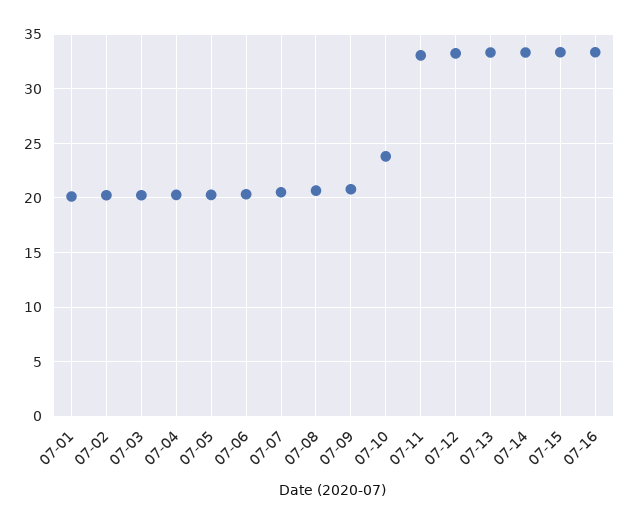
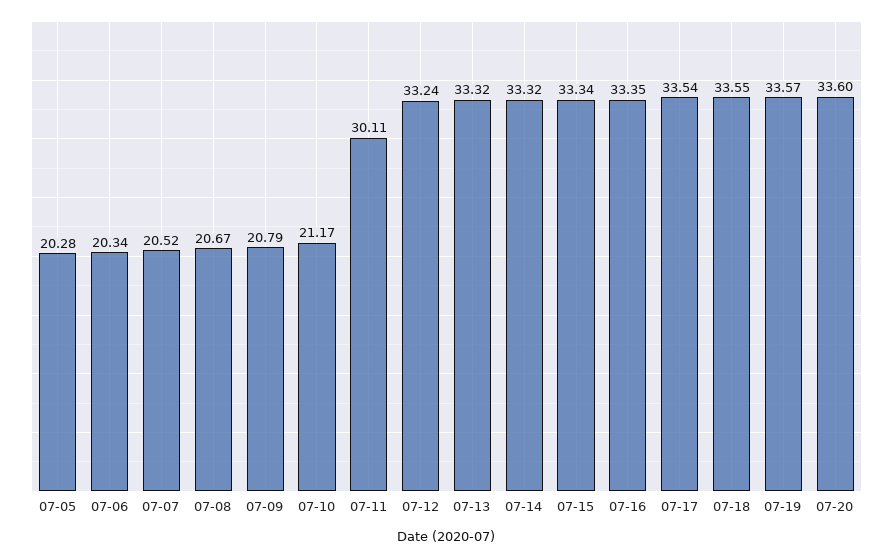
07-01: 20 -> none
07-02: 20 -> none
07-03: 20 -> none
07-04: 20 -> none
07-10: 24 -> 21.17
07-11: 33 -> 30.11
07-17: none -> 33.54
07-18: none -> 33.55
07-19: none -> 33.57
07-20: none -> 33.6

